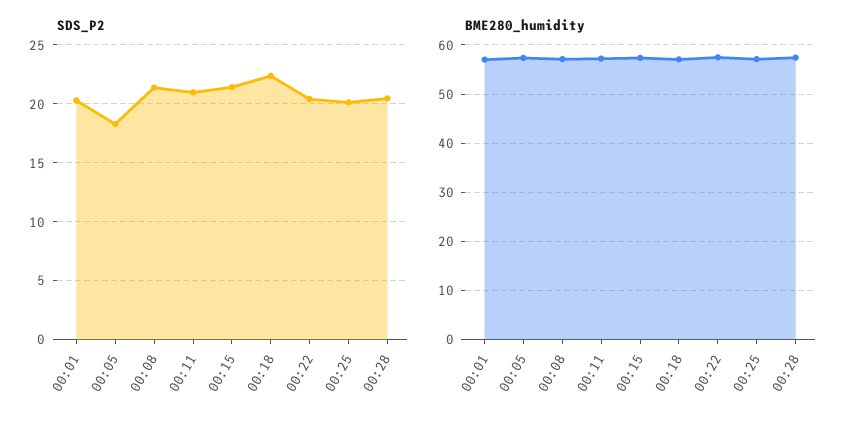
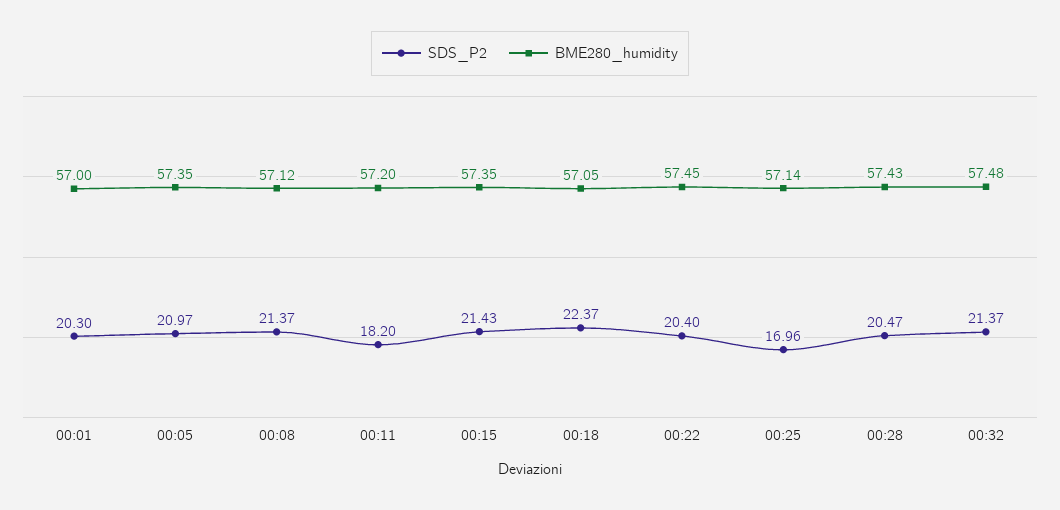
SDS_P2, 00:05: 18 -> 20.97
SDS_P2, 00:11: 21 -> 18.2
SDS_P2, 00:25: 20 -> 16.96
SDS_P2, 00:32: none -> 21.37
BME280_humidity, 00:32: none -> 57.48

